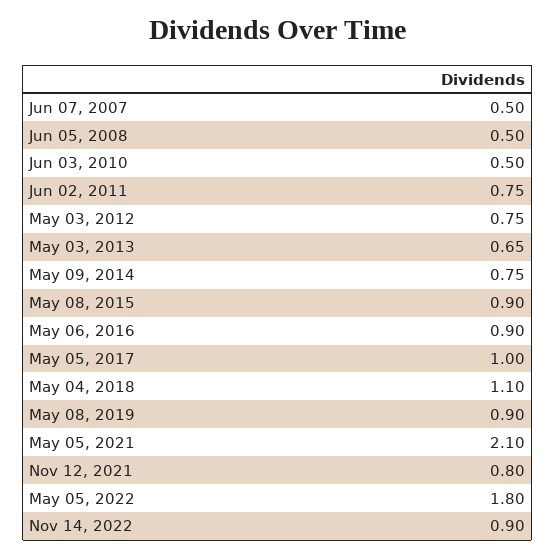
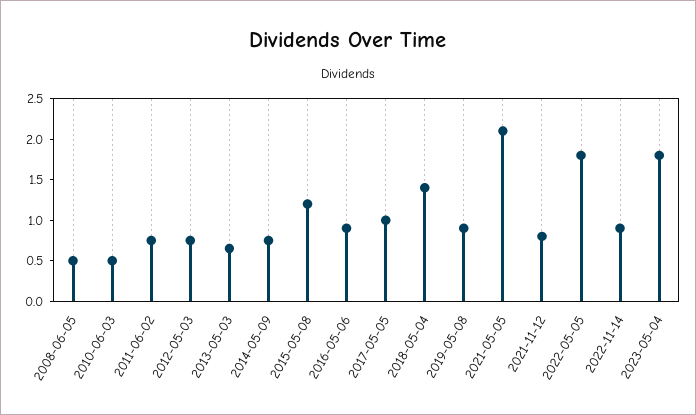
Jun 07, 2007: 0.5 -> none
May 08, 2015: 0.9 -> 1.2
May 04, 2018: 1.1 -> 1.4
2023-05-04: none -> 1.8

